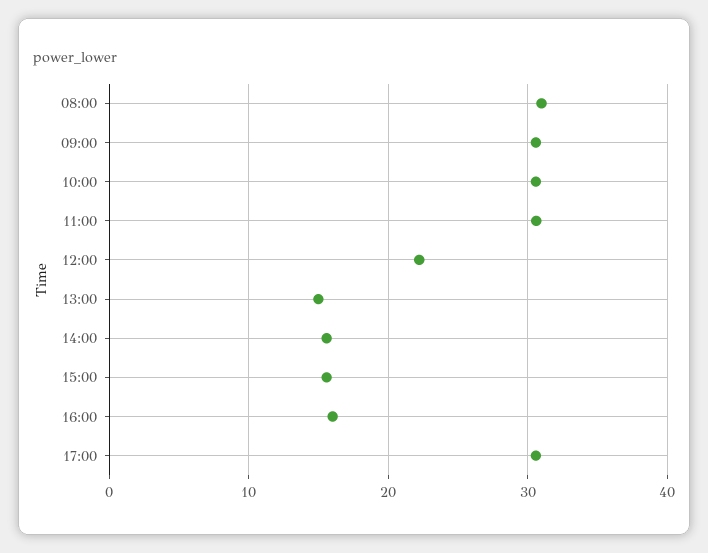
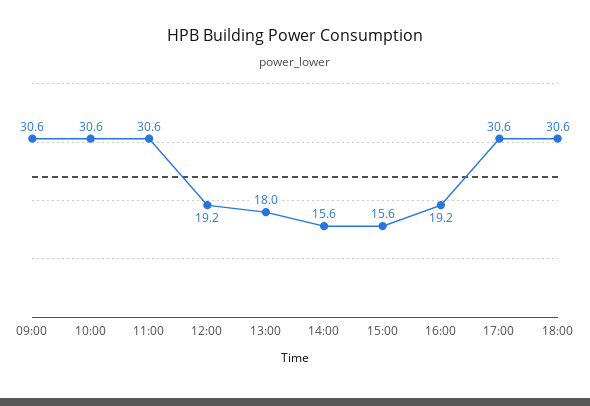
08:00: 31 -> none
12:00: 22 -> 19.2
13:00: 15 -> 18
16:00: 16 -> 19.2
18:00: none -> 30.6

